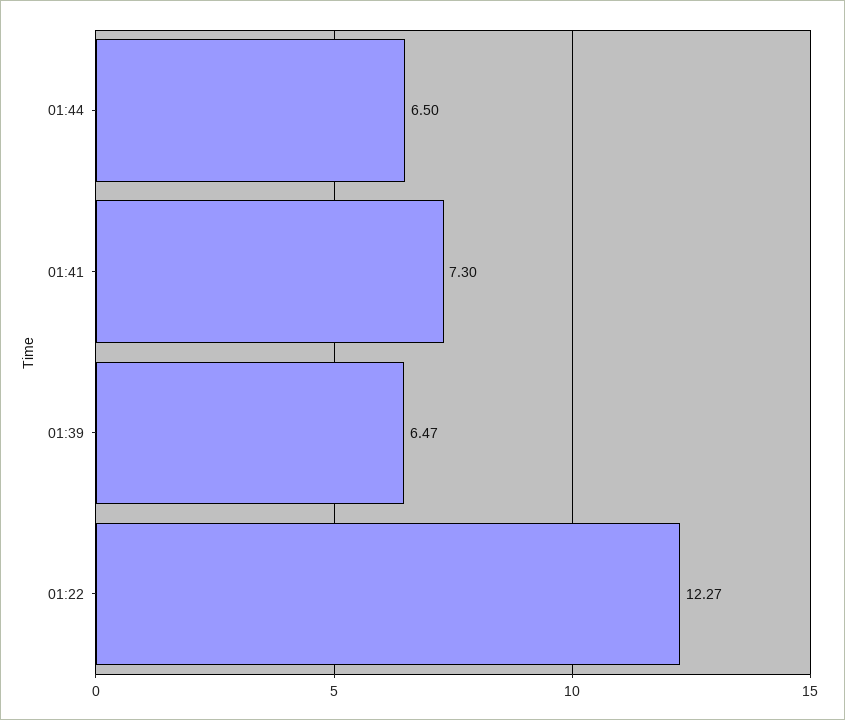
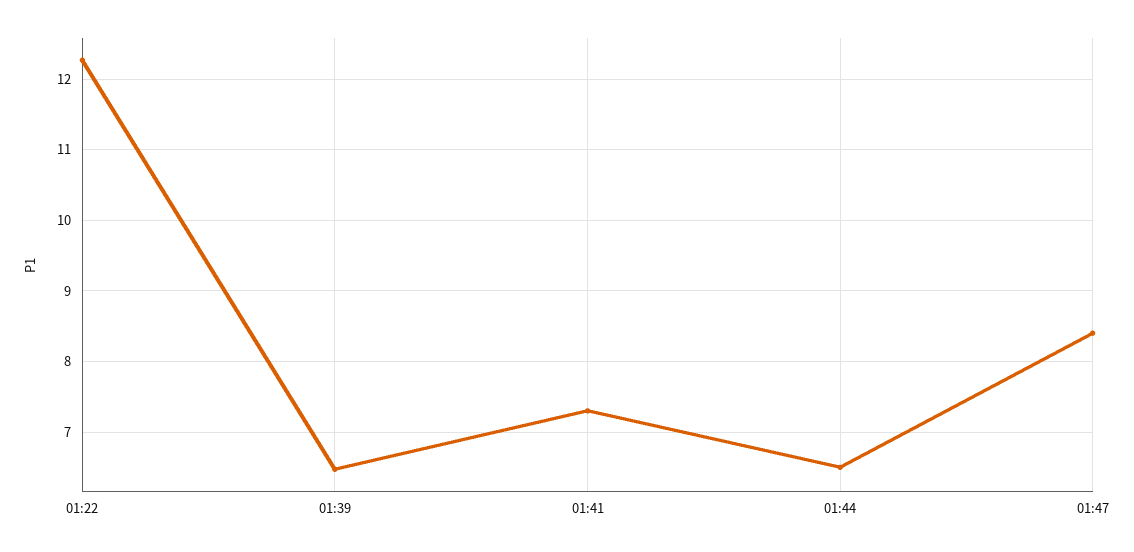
01:47: none -> 8.4

